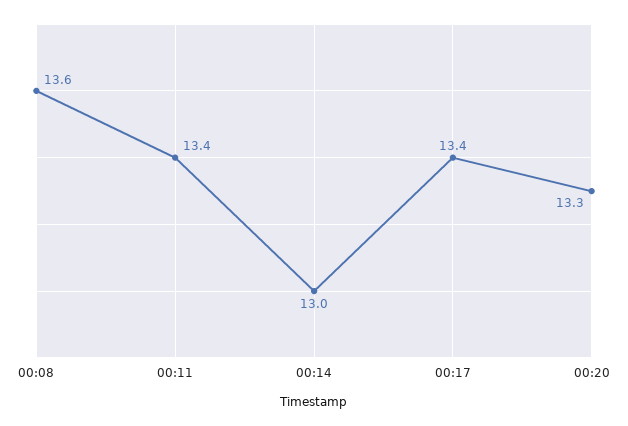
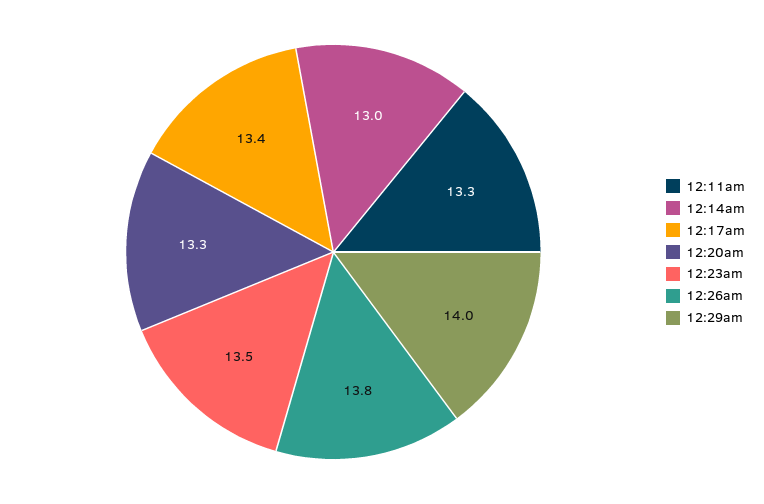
00:08: 13.6 -> none
00:11: 13.4 -> 13.3
12:23am: none -> 13.5
12:26am: none -> 13.8
12:29am: none -> 14

